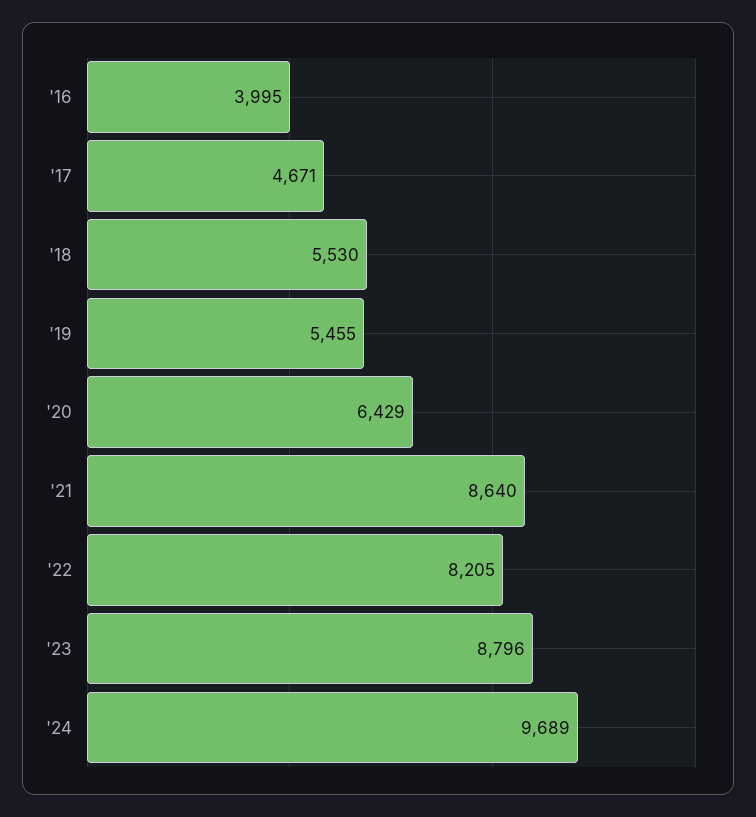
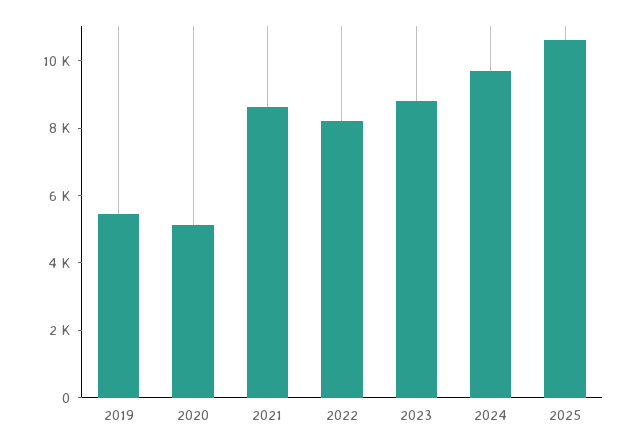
'16: 3995 -> none
'17: 4671 -> none
'18: 5530 -> none
'20: 6429 -> 5000
2025: none -> 10500

